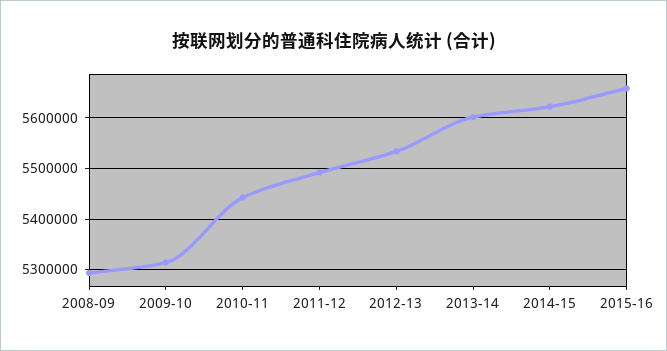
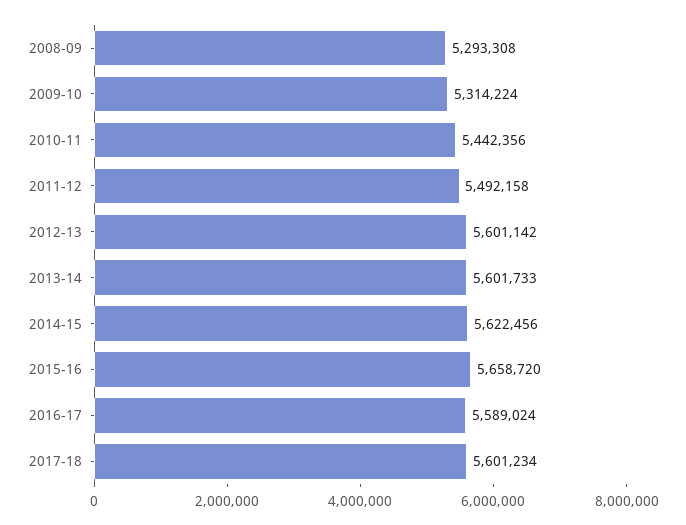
2012-13: 5540000 -> 5601142
2016-17: none -> 5589024
2017-18: none -> 5601234

